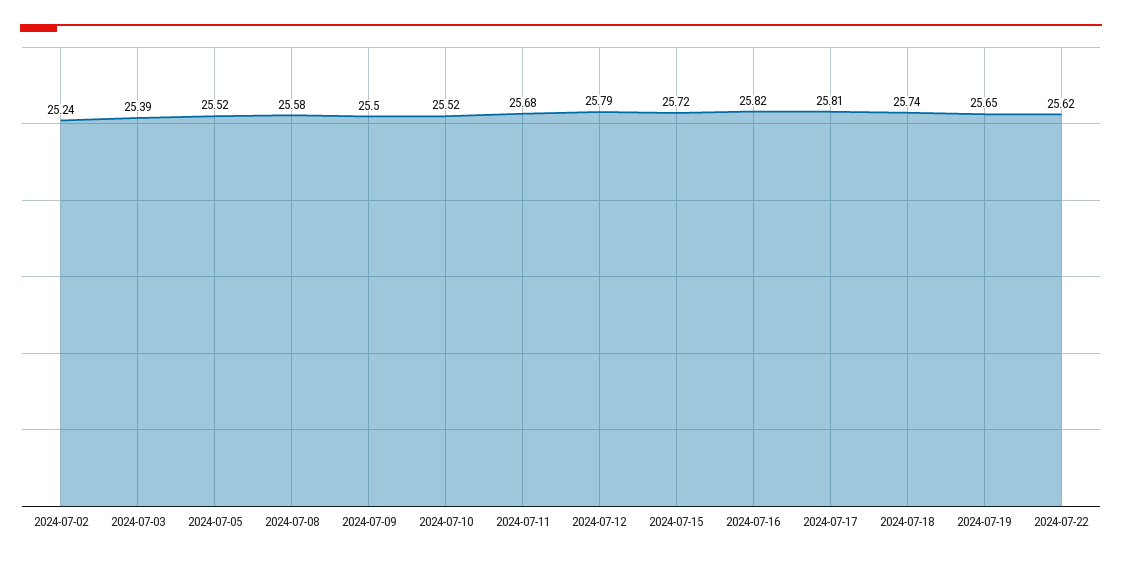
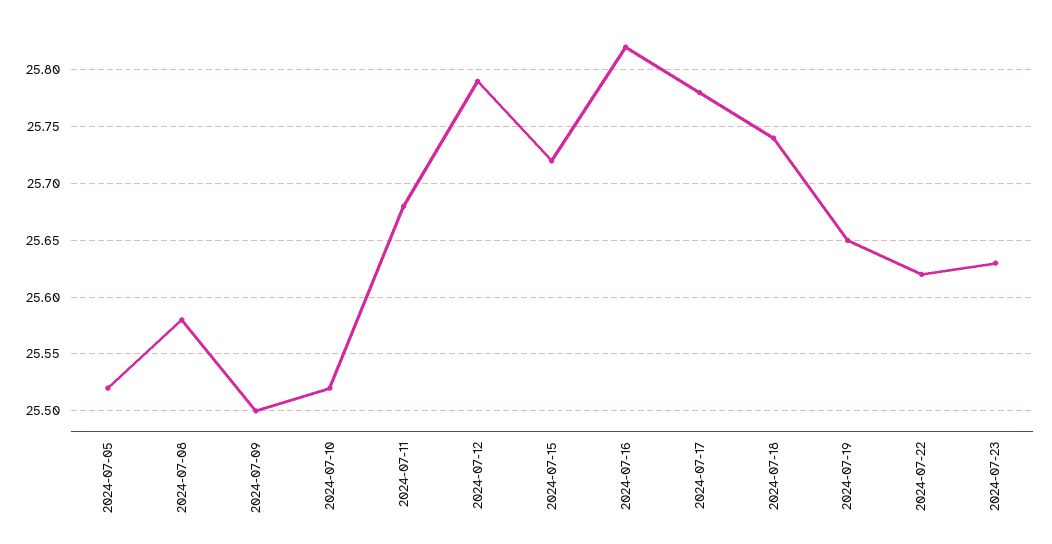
2024-07-02: 25.24 -> none
2024-07-03: 25.39 -> none
2024-07-17: 25.81 -> 25.78
2024-07-23: none -> 25.63

